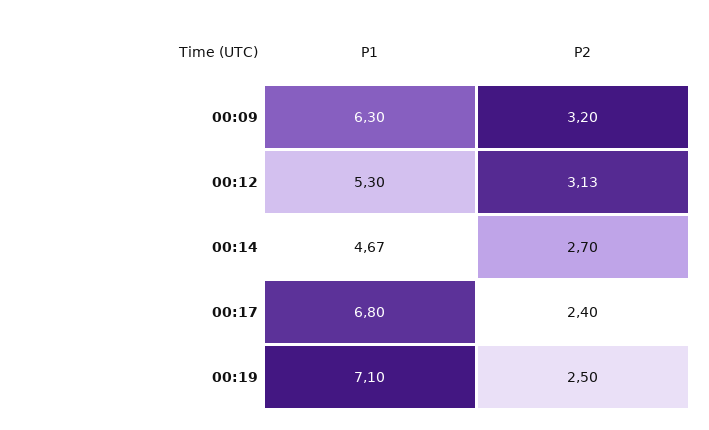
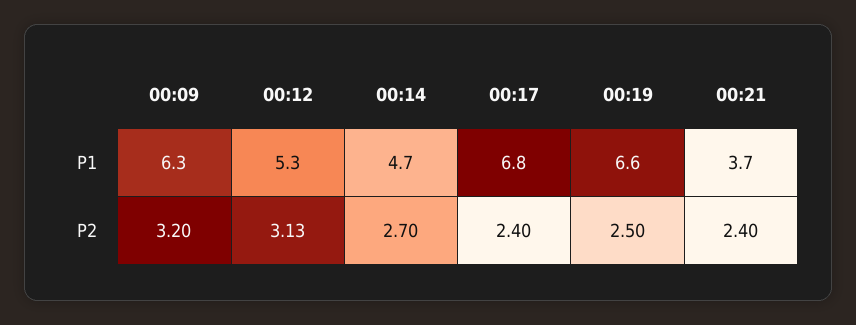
P1, 00:19: 7.1 -> 6.6
P1, 00:21: none -> 3.7
P2, 00:21: none -> 2.4

